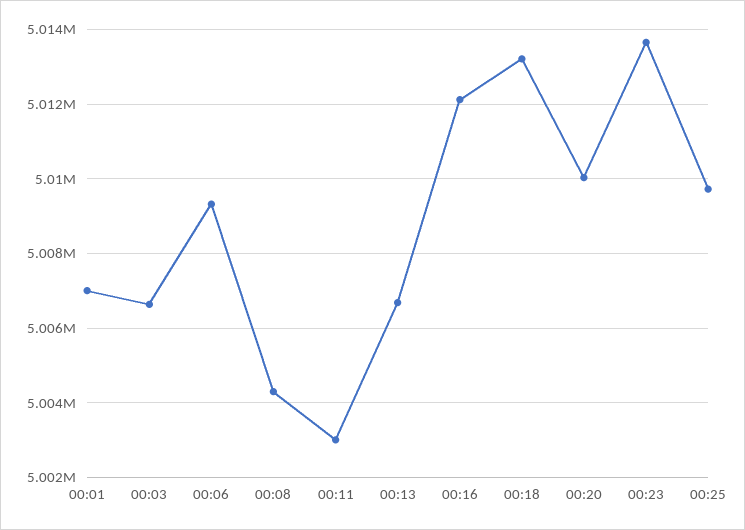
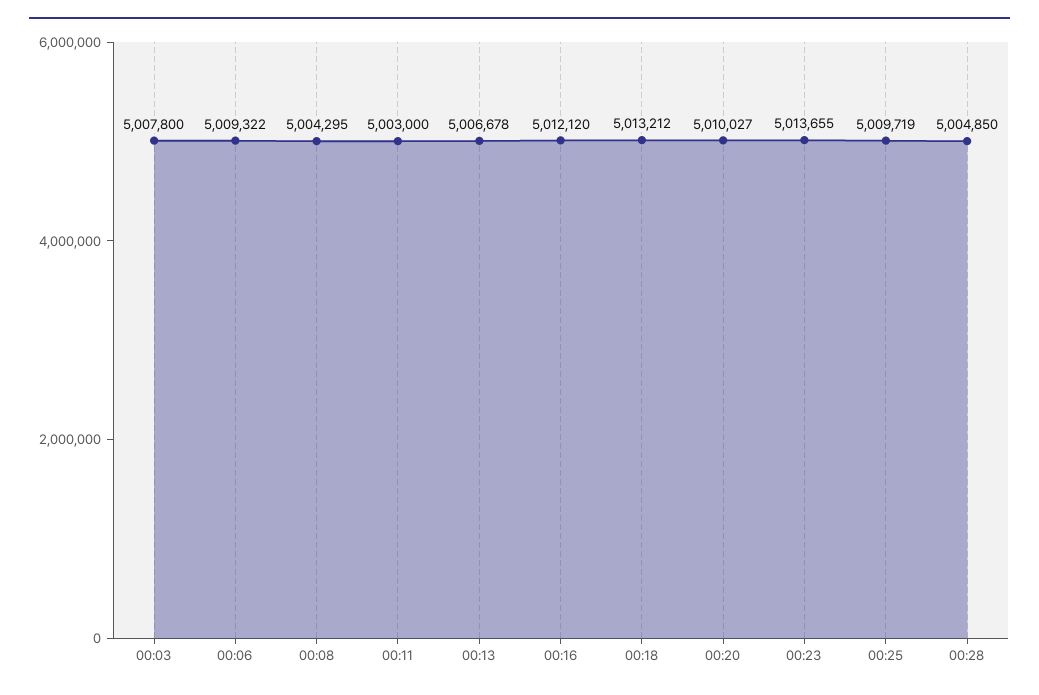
00:01: 5007000 -> none
00:03: 5006600 -> 5007800
00:28: none -> 5004850

